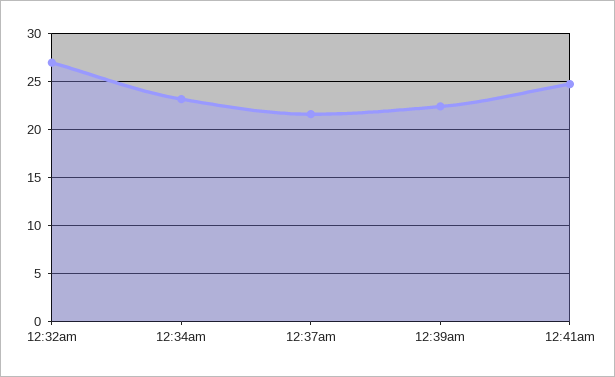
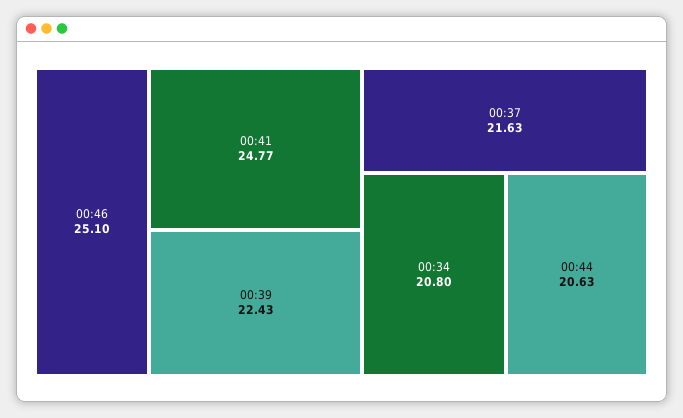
12:32am: 27 -> none
12:34am: 23 -> 20.8
00:46: none -> 25.1
00:44: none -> 20.63

